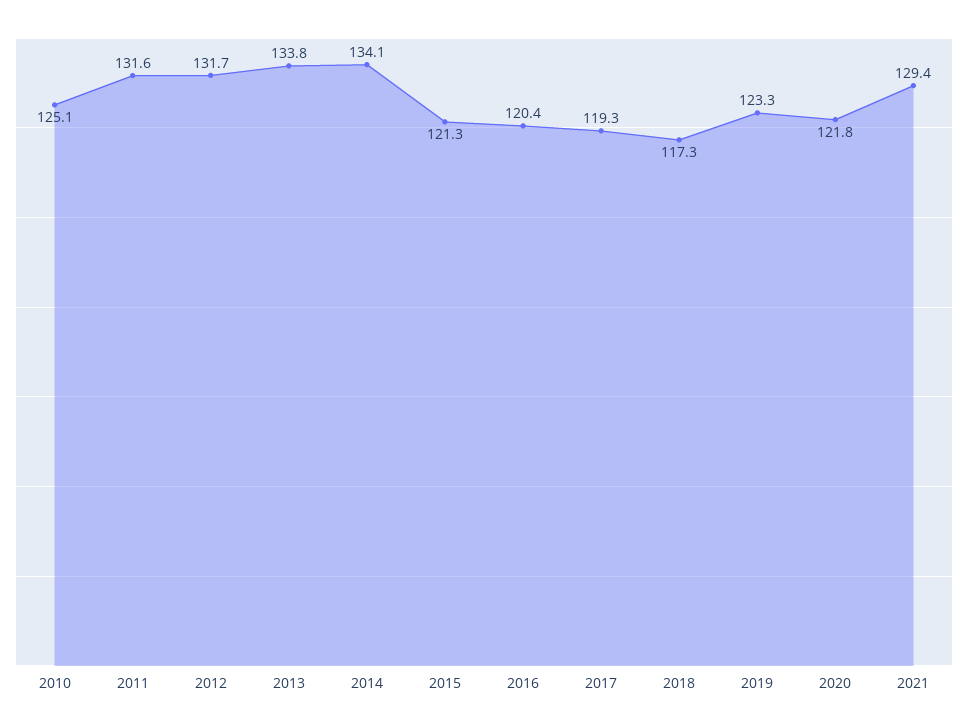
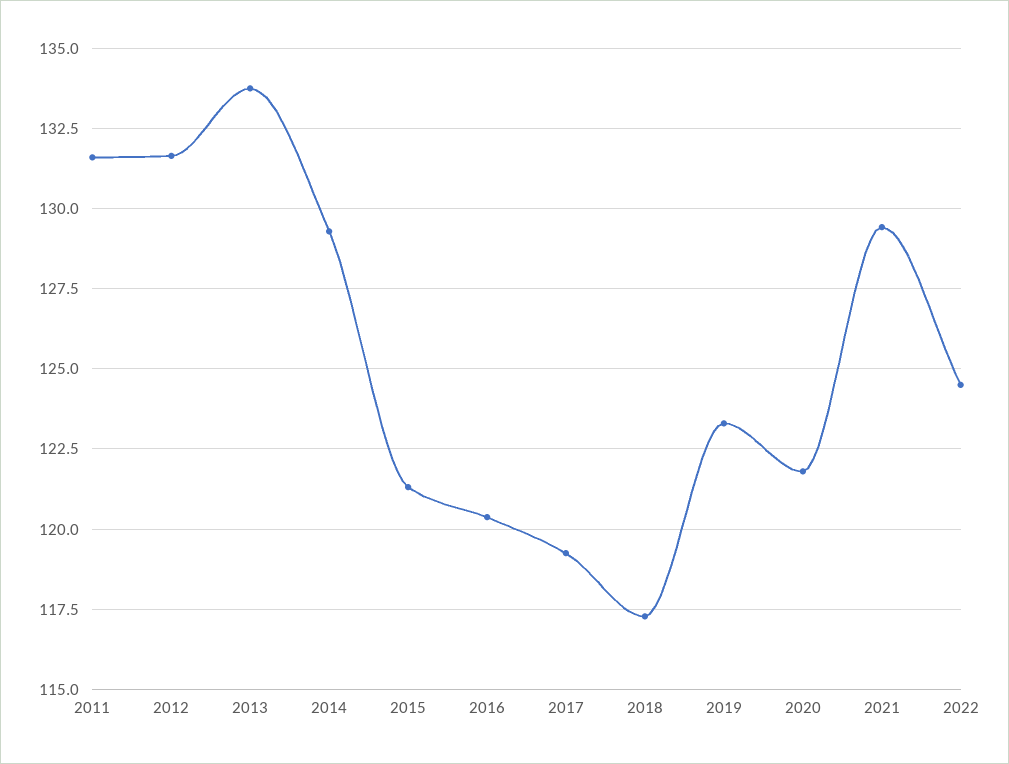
2010: 125.1 -> none
2014: 134.1 -> 129.25
2022: none -> 124.5

